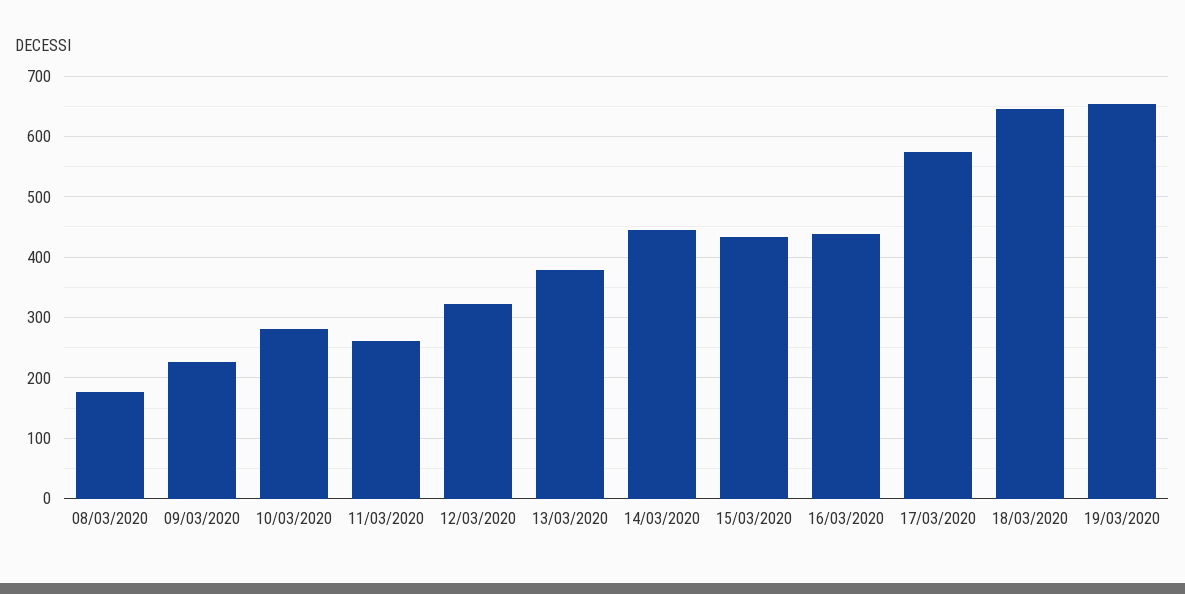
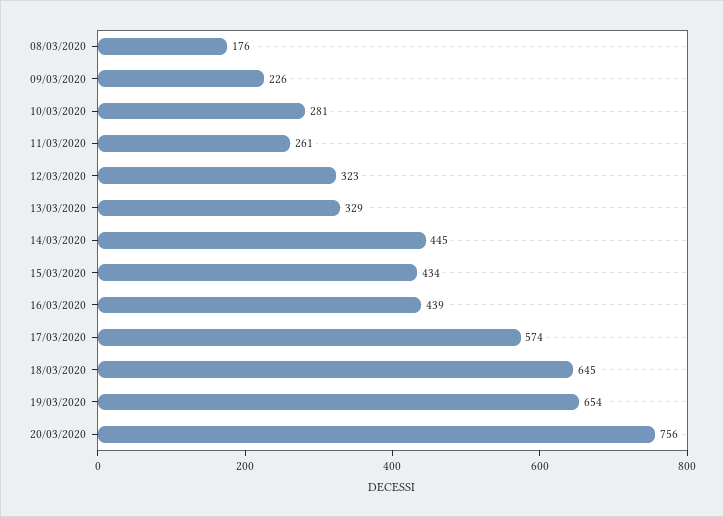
13/03/2020: 380 -> 329
20/03/2020: none -> 756

